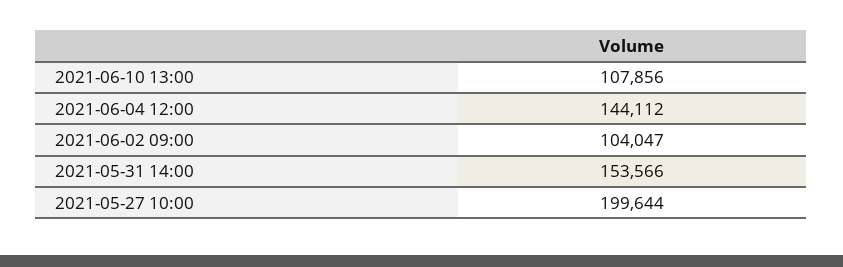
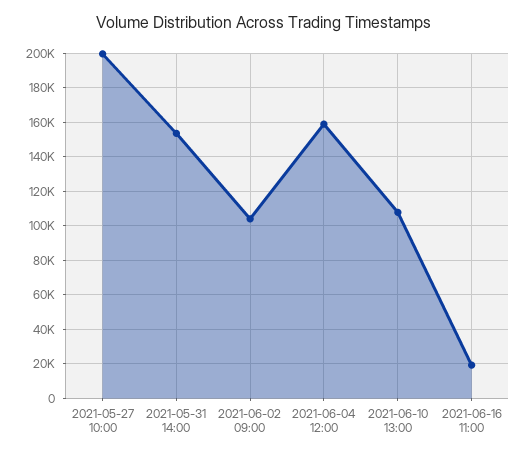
2021-06-04 12:00: 144112 -> 160000
2021-06-16 11:00: none -> 20000

